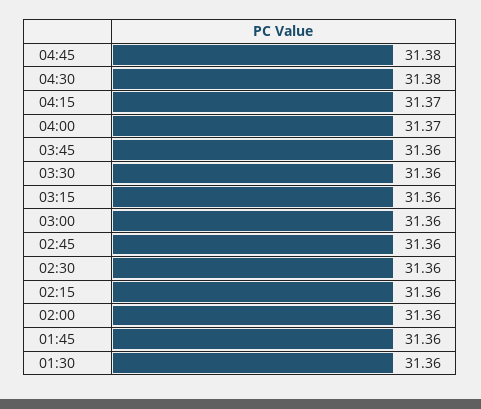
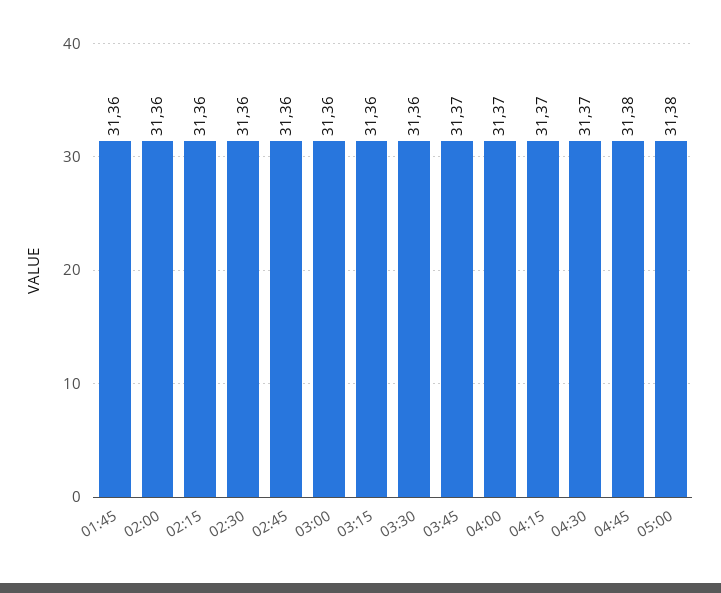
04:30: 31.38 -> 31.37
03:45: 31.36 -> 31.37
01:30: 31.36 -> none
05:00: none -> 31.38

